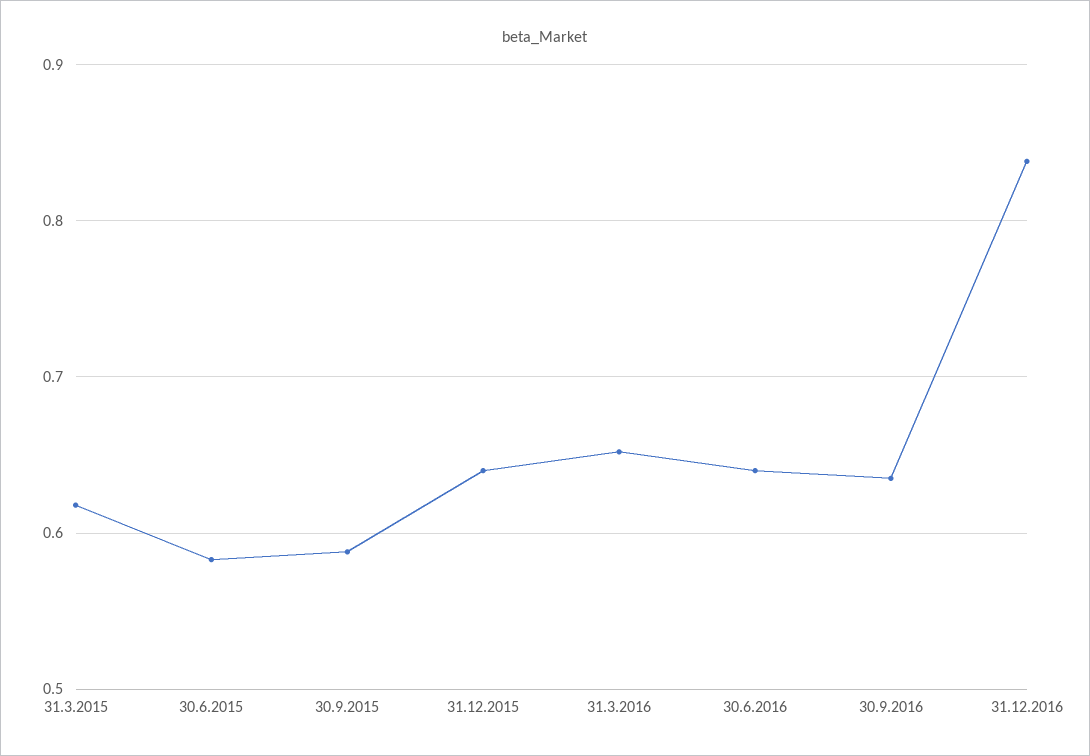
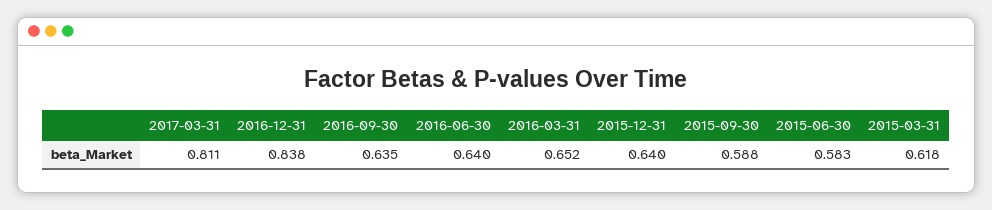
2017-03-31: none -> 0.811

